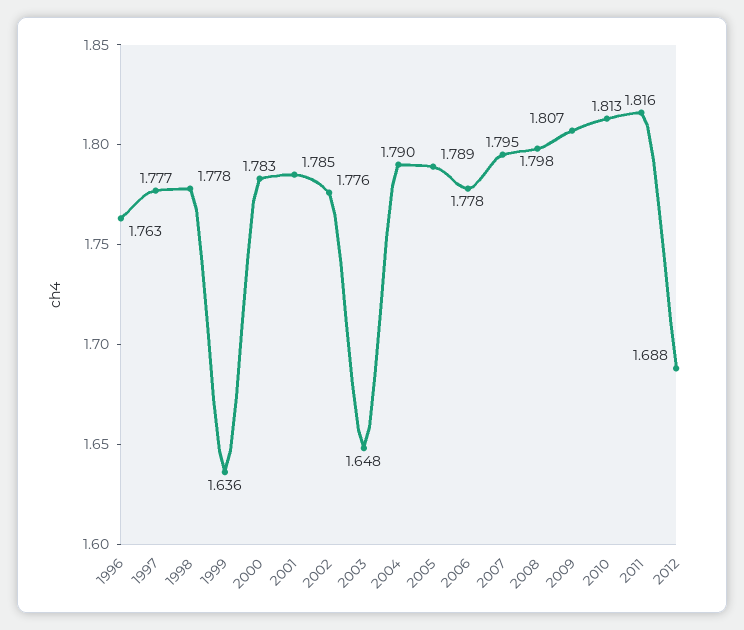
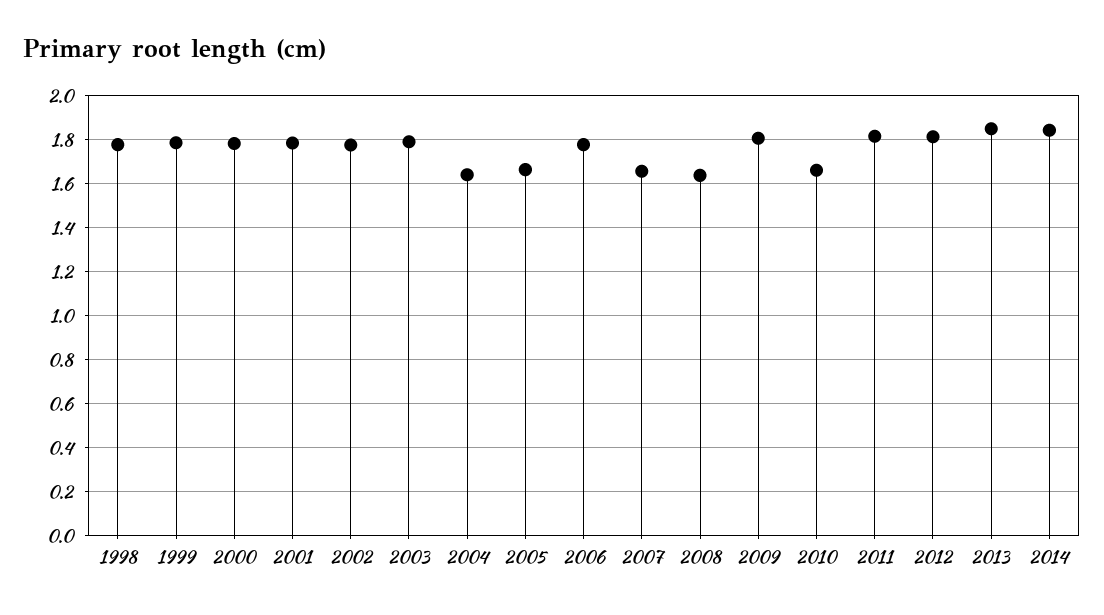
1996: 1.763 -> none
1997: 1.777 -> none
1999: 1.636 -> 1.8
2003: 1.648 -> 1.8
2004: 1.79 -> 1.65
2005: 1.789 -> 1.65
2007: 1.795 -> 1.65
2008: 1.798 -> 1.65
2010: 1.813 -> 1.65
2012: 1.688 -> 1.8
2013: none -> 1.85
2014: none -> 1.85

